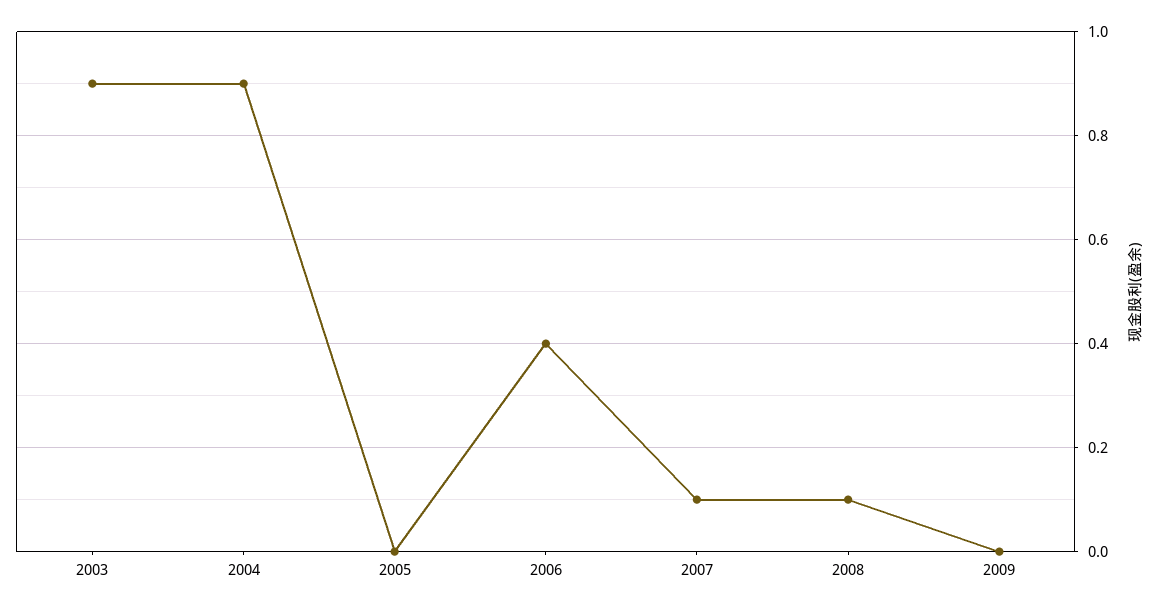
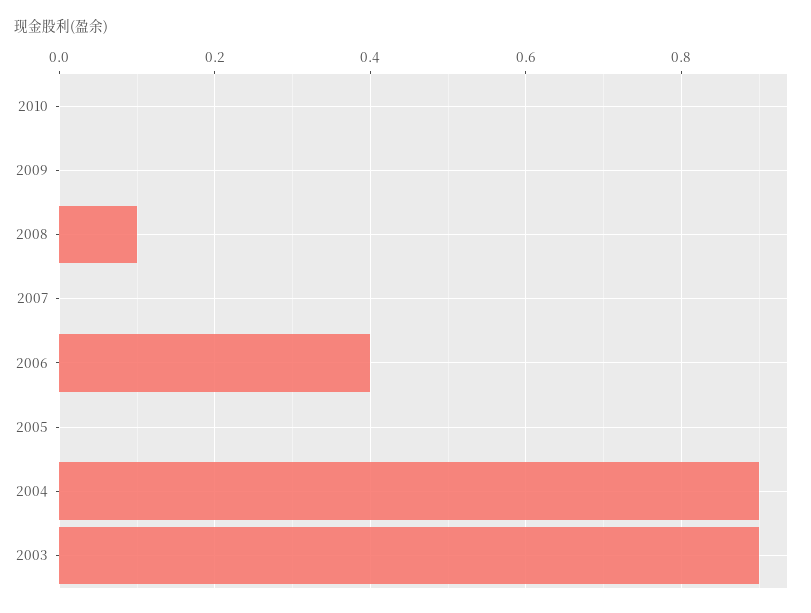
2007: 0.1 -> 0
2010: none -> 0

